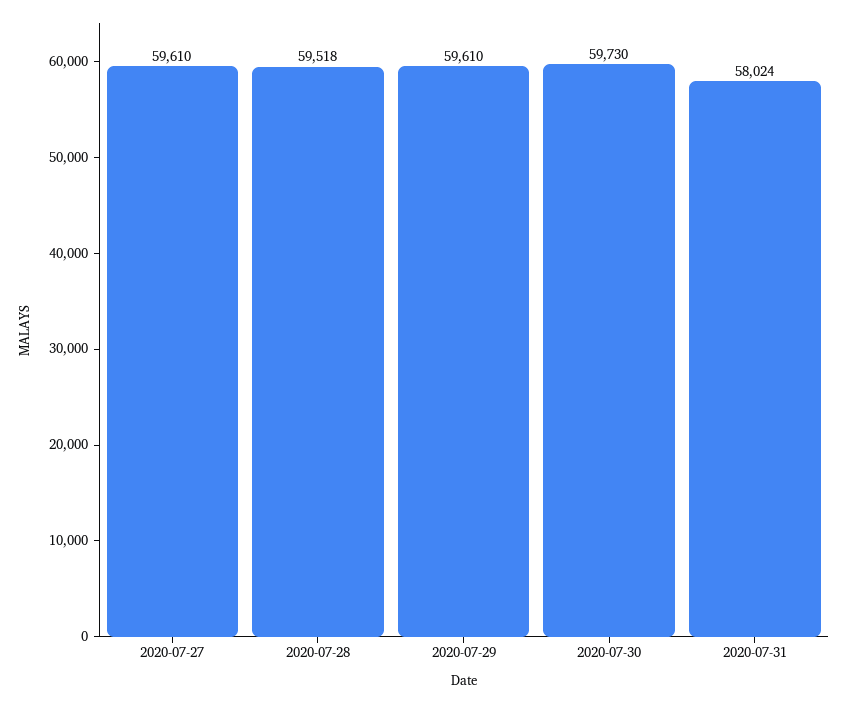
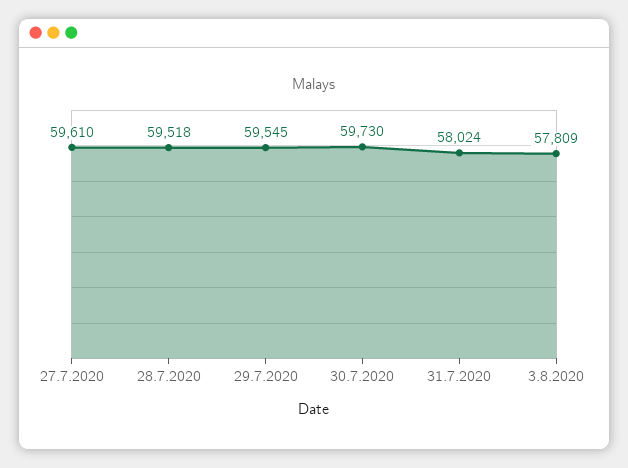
2020-07-29: 59610 -> 59545
3.8.2020: none -> 57809

